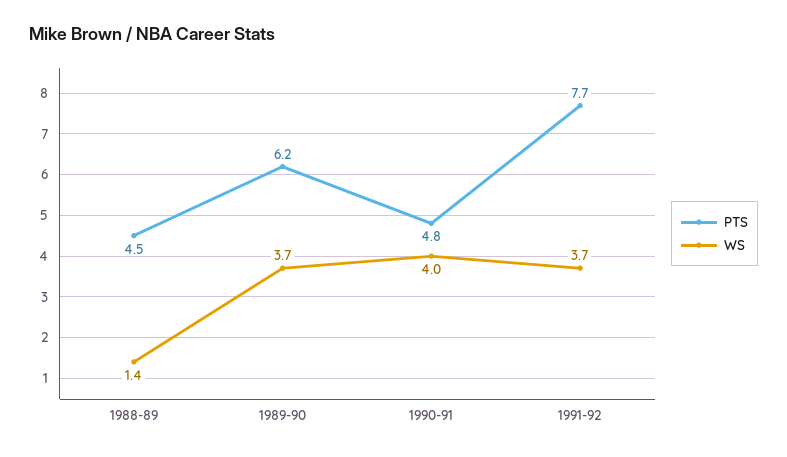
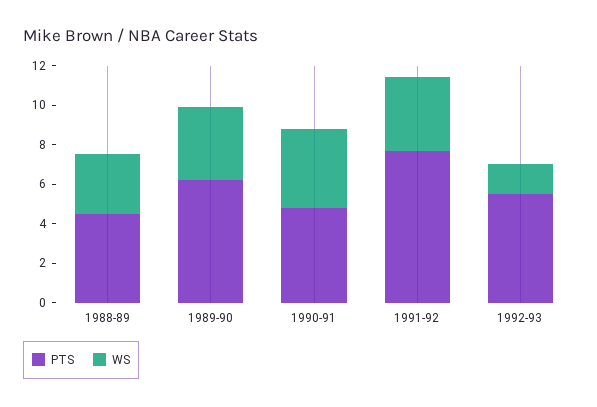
WS, 1988-89: 1.4 -> 3
PTS, 1992-93: none -> 5.5
WS, 1992-93: none -> 1.5

